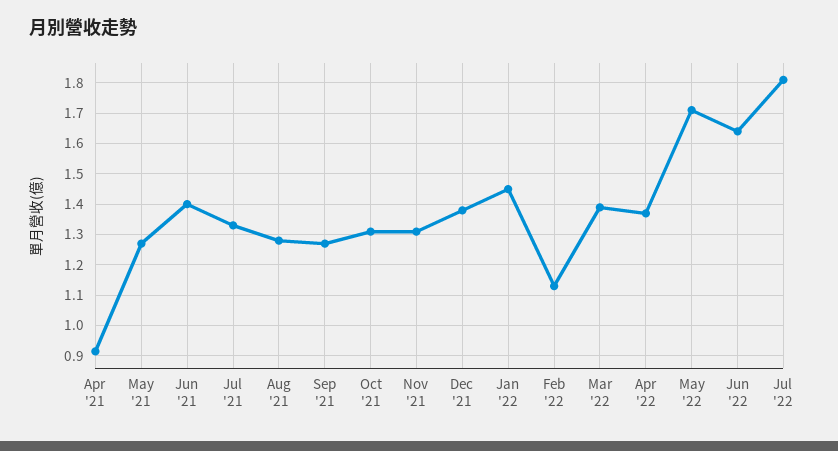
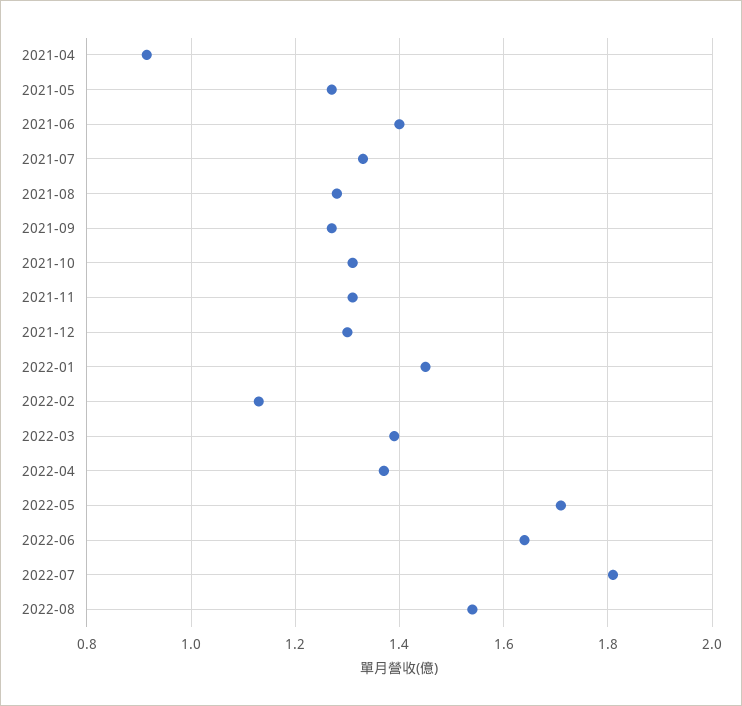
Dec '21: 1.38 -> 1.3
2022-08: none -> 1.54

